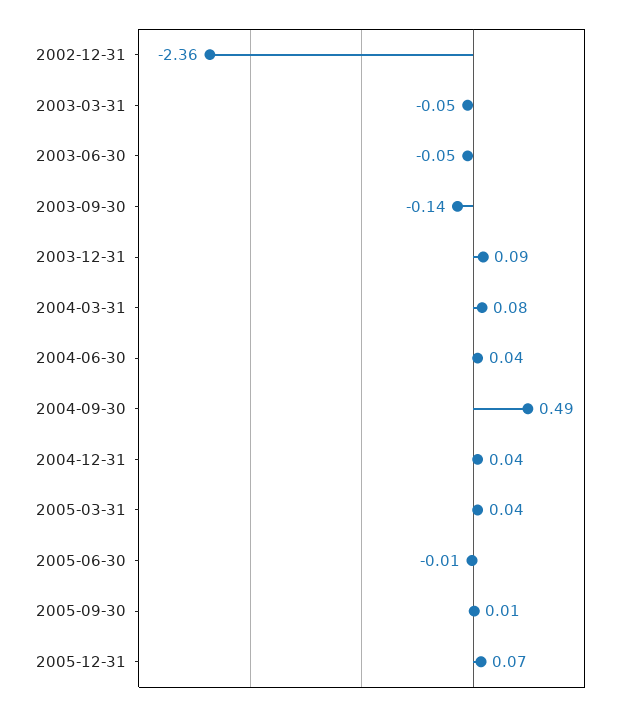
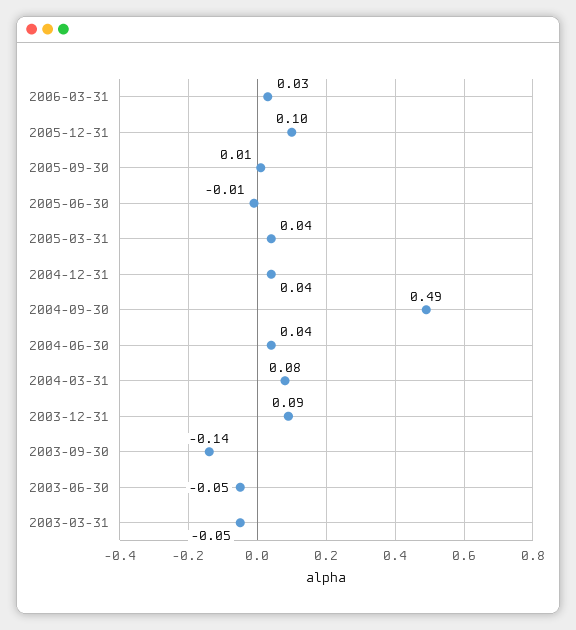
2002-12-31: -2.36 -> none
2005-12-31: 0.07 -> 0.1
2006-03-31: none -> 0.03

